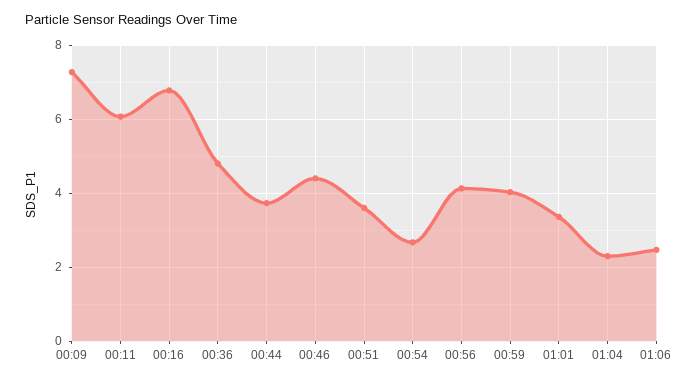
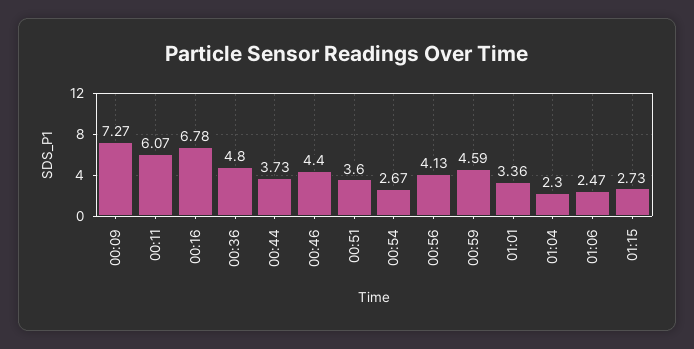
00:59: 4 -> 4.59
01:15: none -> 2.73

